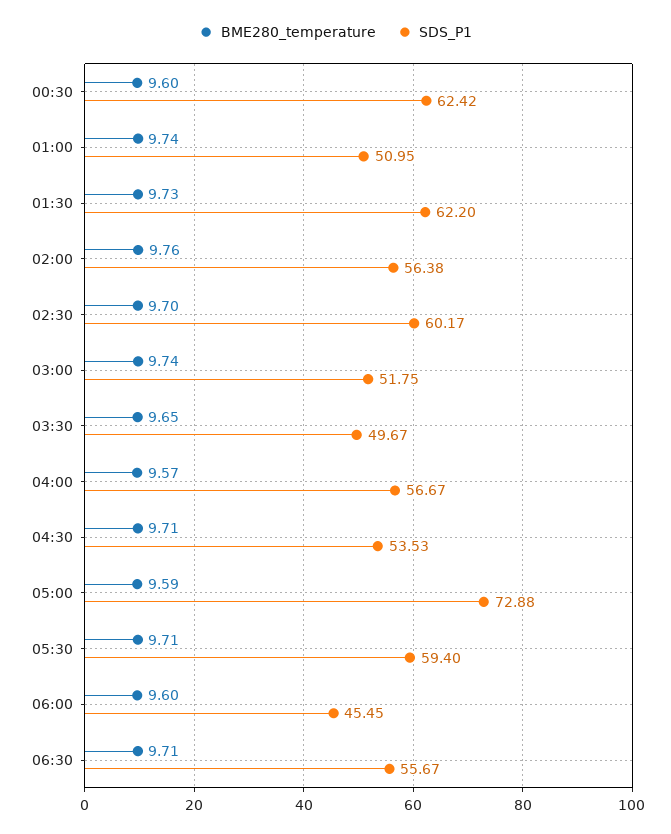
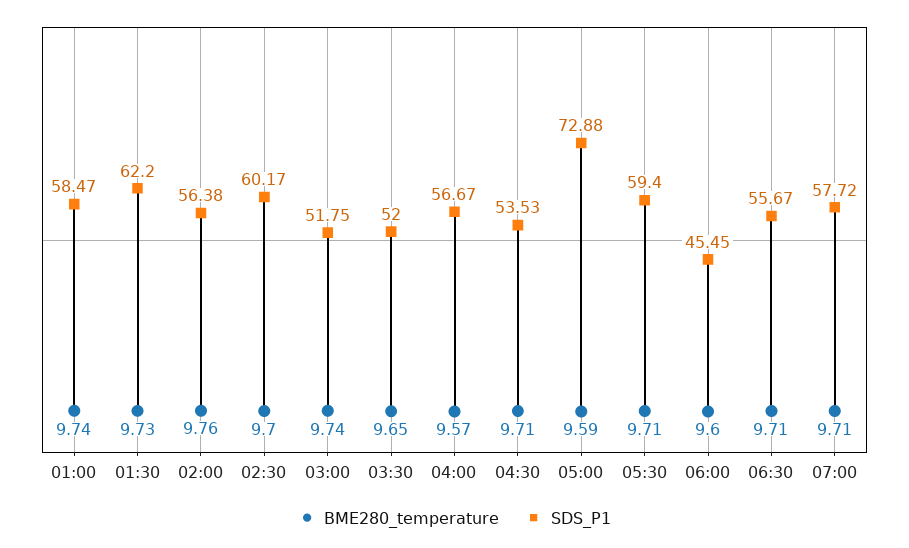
BME280_temperature, 00:30: 9.6 -> none
SDS_P1, 00:30: 62.42 -> none
SDS_P1, 01:00: 50.95 -> 58.47
SDS_P1, 03:30: 49.67 -> 52
BME280_temperature, 07:00: none -> 9.71
SDS_P1, 07:00: none -> 57.72

